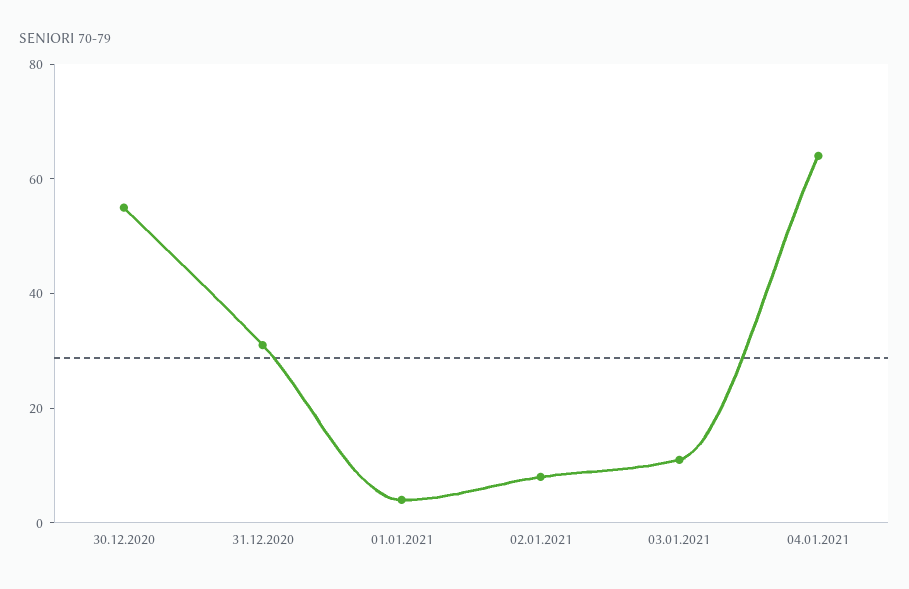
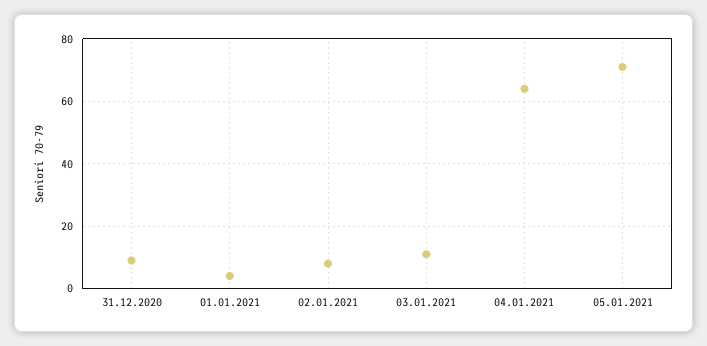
30.12.2020: 55 -> none
31.12.2020: 30 -> 10
05.01.2021: none -> 70

